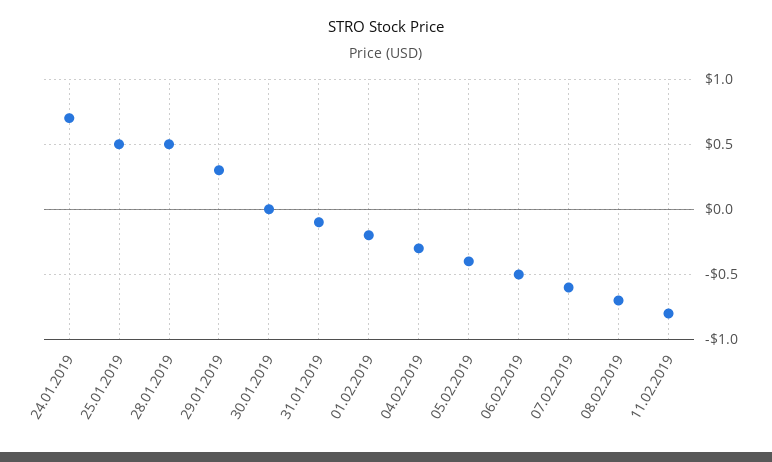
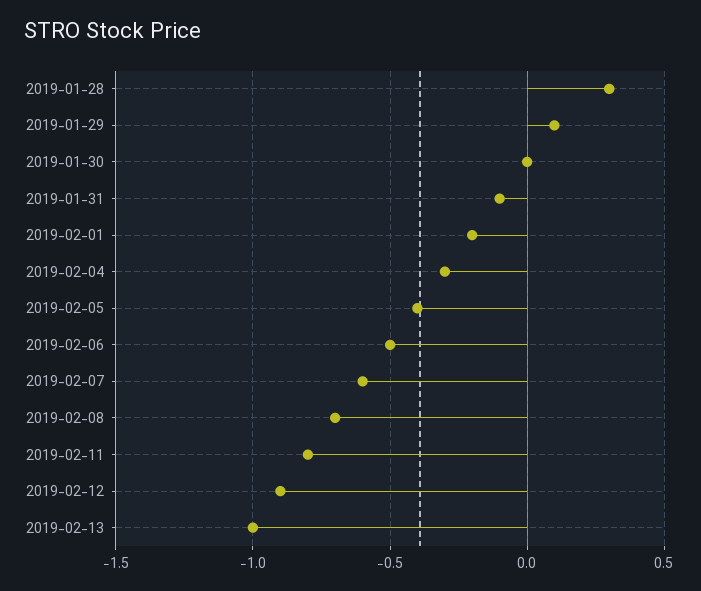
24.01.2019: 0.7 -> none
25.01.2019: 0.5 -> none
28.01.2019: 0.5 -> 0.3
29.01.2019: 0.3 -> 0.1
2019-02-12: none -> -0.9
2019-02-13: none -> -1

